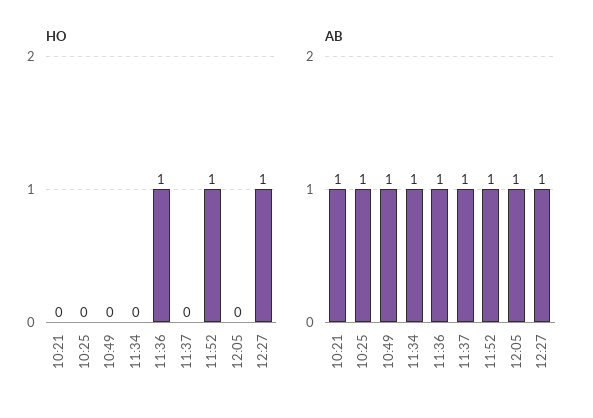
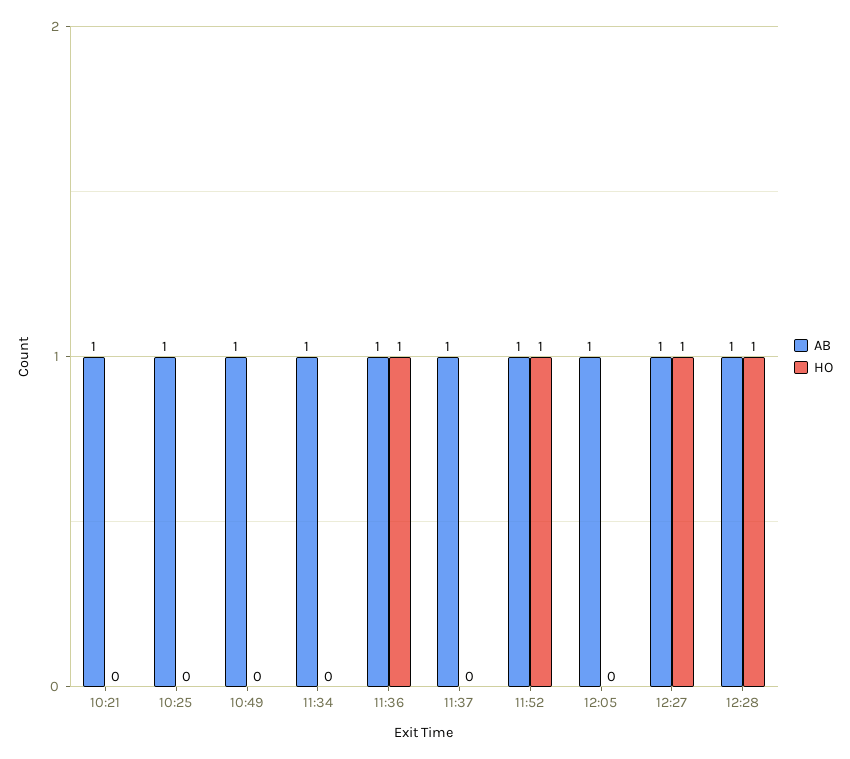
AB, 12:28: none -> 1
HO, 12:28: none -> 1

